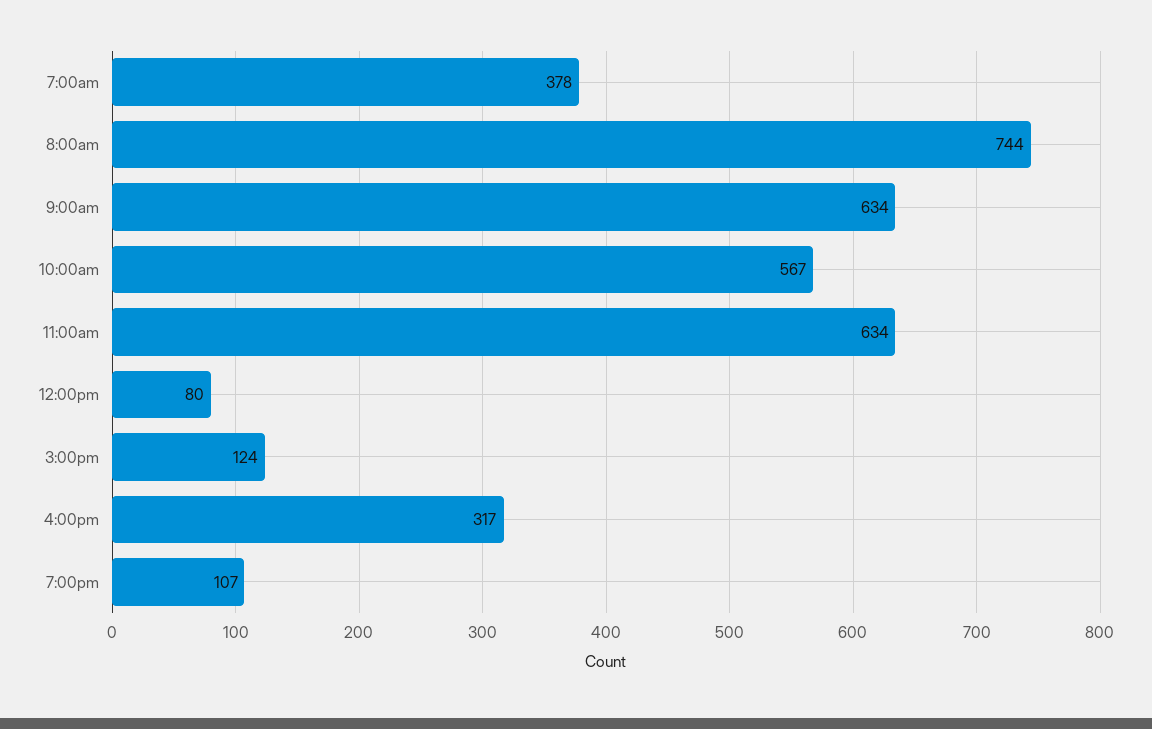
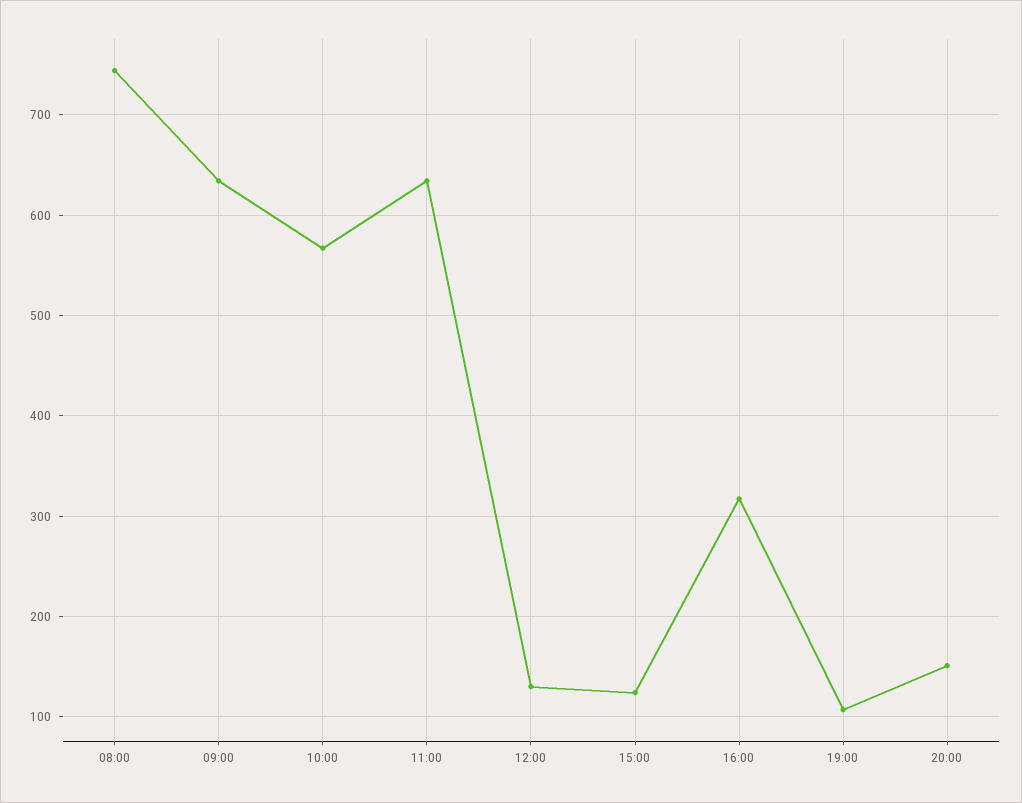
7:00am: 378 -> none
12:00pm: 80 -> 130
20:00: none -> 150

